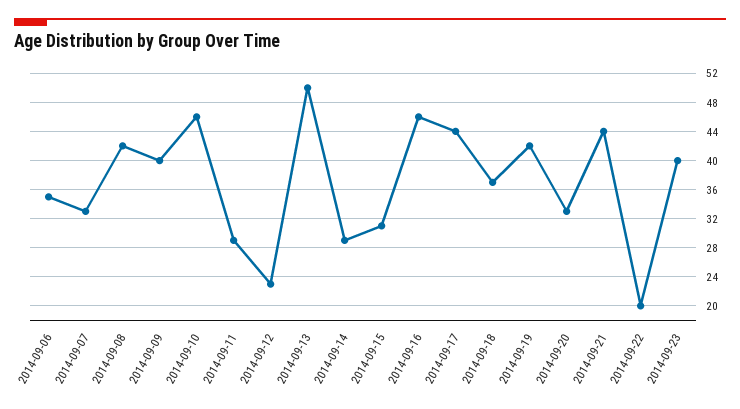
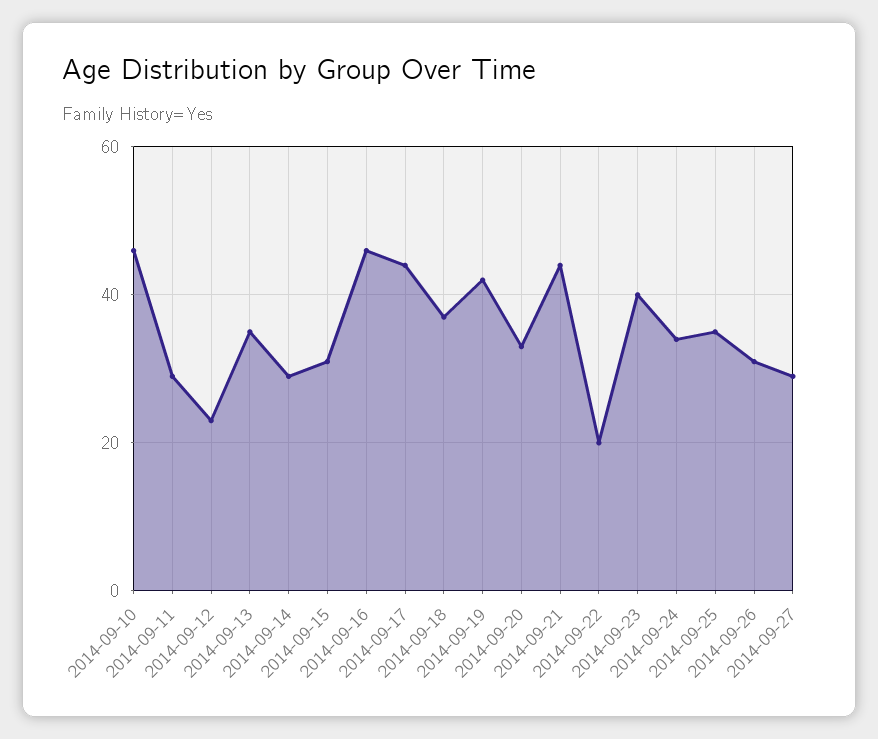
2014-09-06: 35 -> none
2014-09-07: 33 -> none
2014-09-08: 42 -> none
2014-09-09: 40 -> none
2014-09-13: 50 -> 35
2014-09-24: none -> 35
2014-09-25: none -> 35
2014-09-26: none -> 30
2014-09-27: none -> 30

